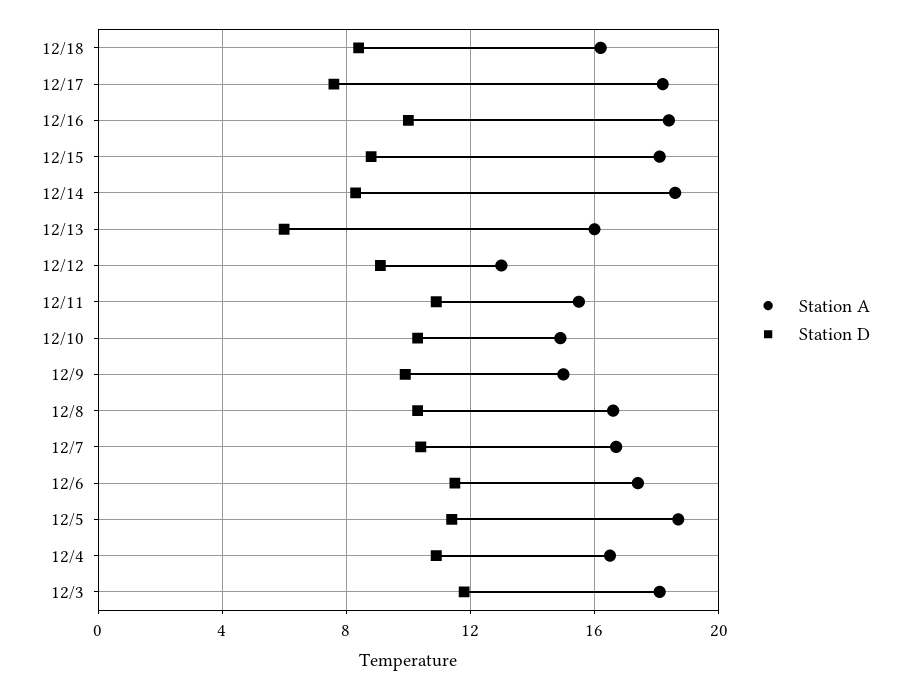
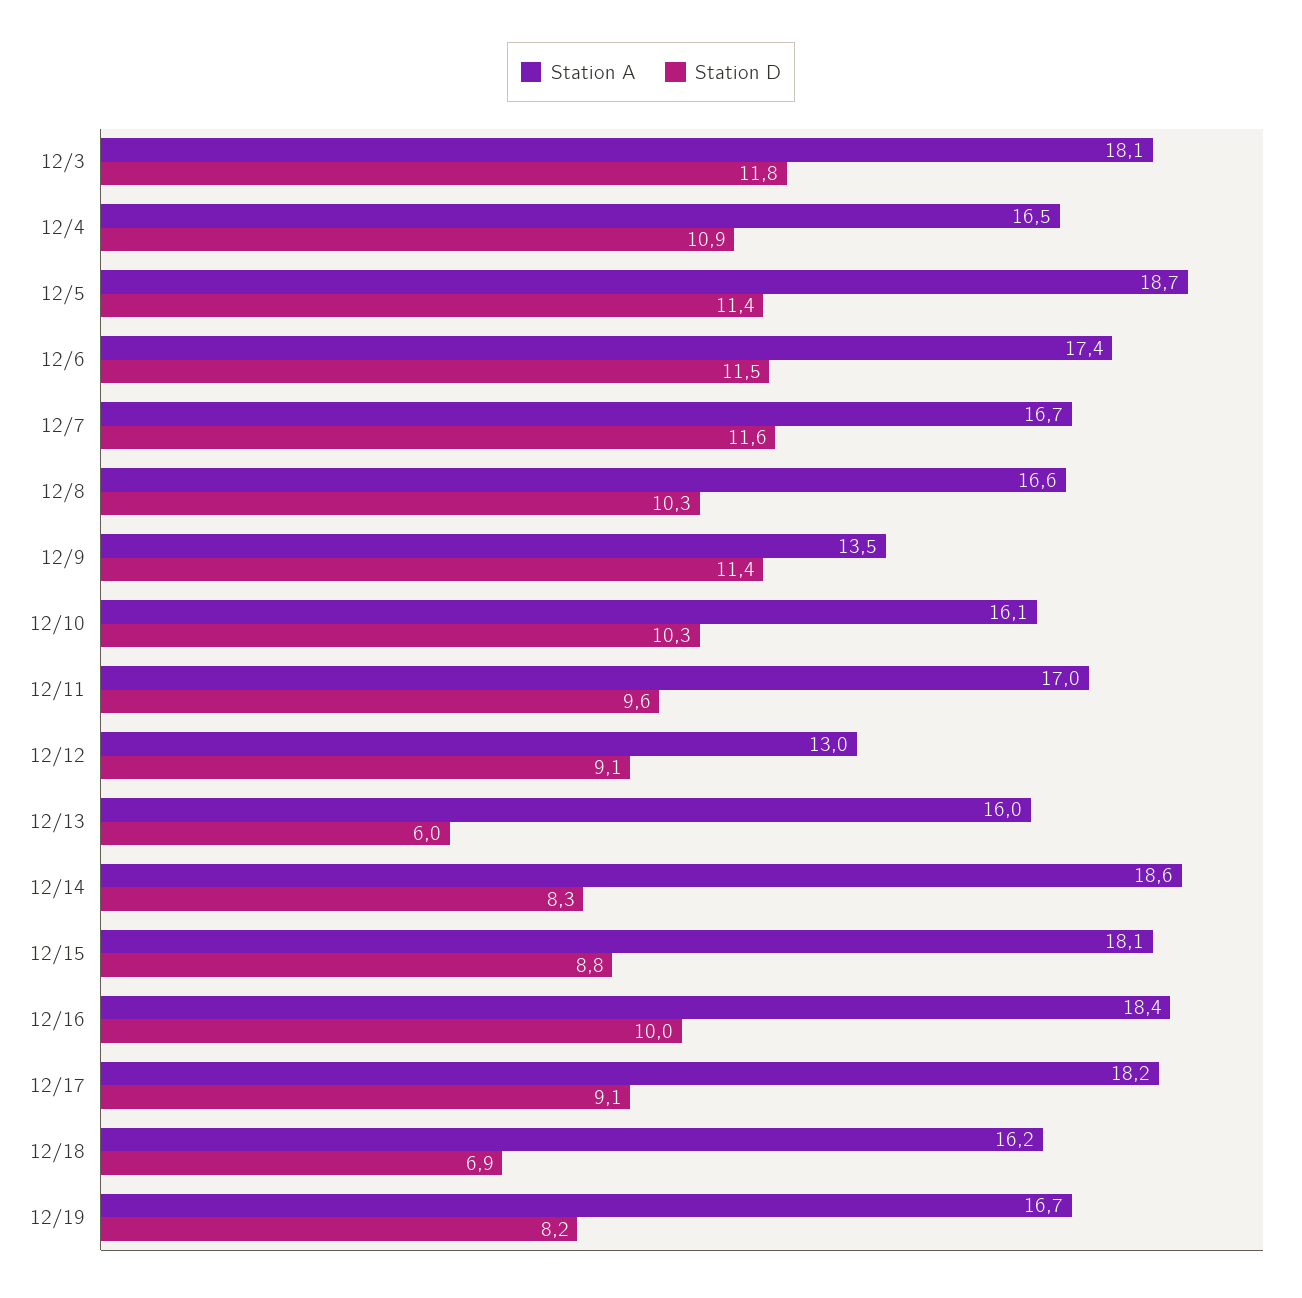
Station D, 12/18: 8.5 -> 6.9
Station D, 12/17: 7.5 -> 9.1
Station A, 12/11: 15.5 -> 17
Station D, 12/11: 11 -> 9.6
Station A, 12/10: 15 -> 16.1
Station A, 12/9: 15 -> 13.5
Station D, 12/9: 10 -> 11.4
Station D, 12/7: 10.5 -> 11.6
Station A, 12/19: none -> 16.7
Station D, 12/19: none -> 8.2

